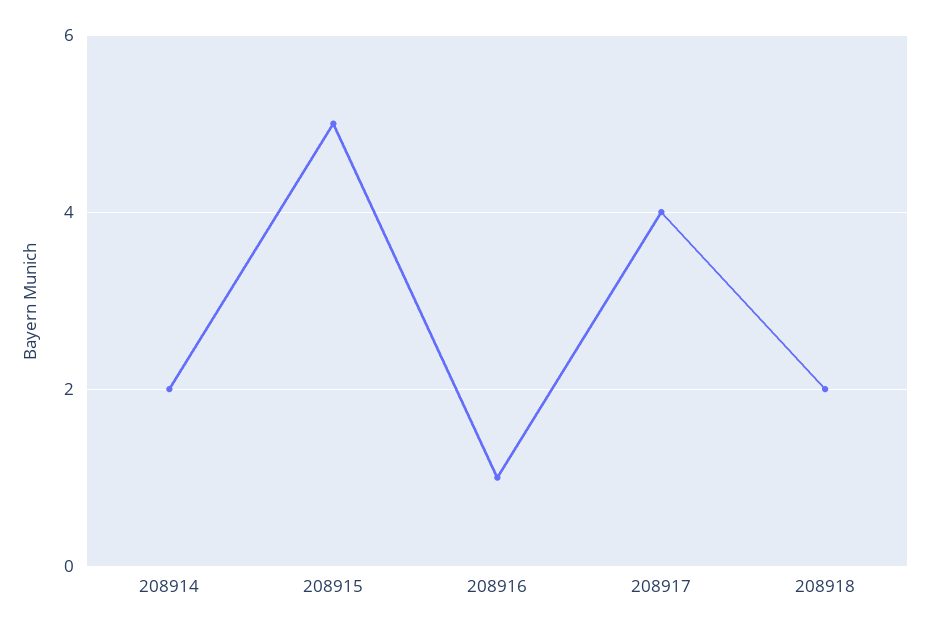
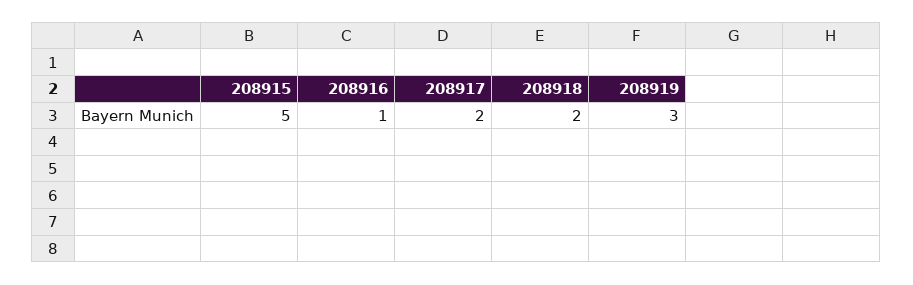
208914: 2 -> none
208917: 4 -> 2
208919: none -> 3

